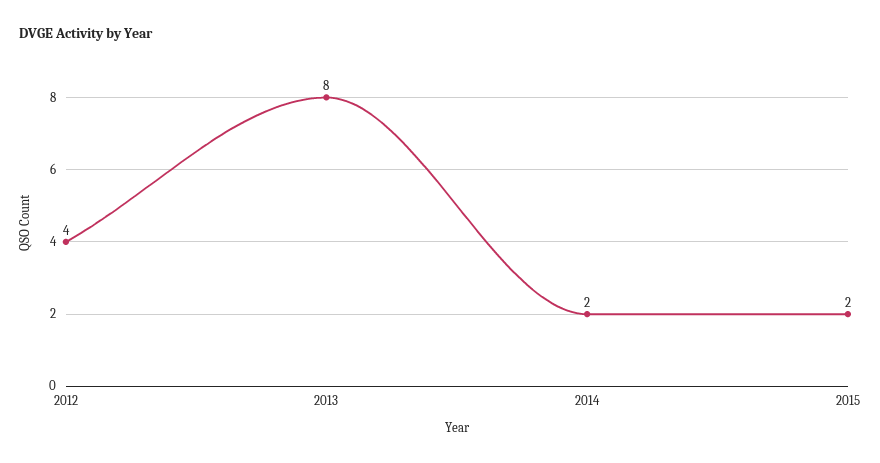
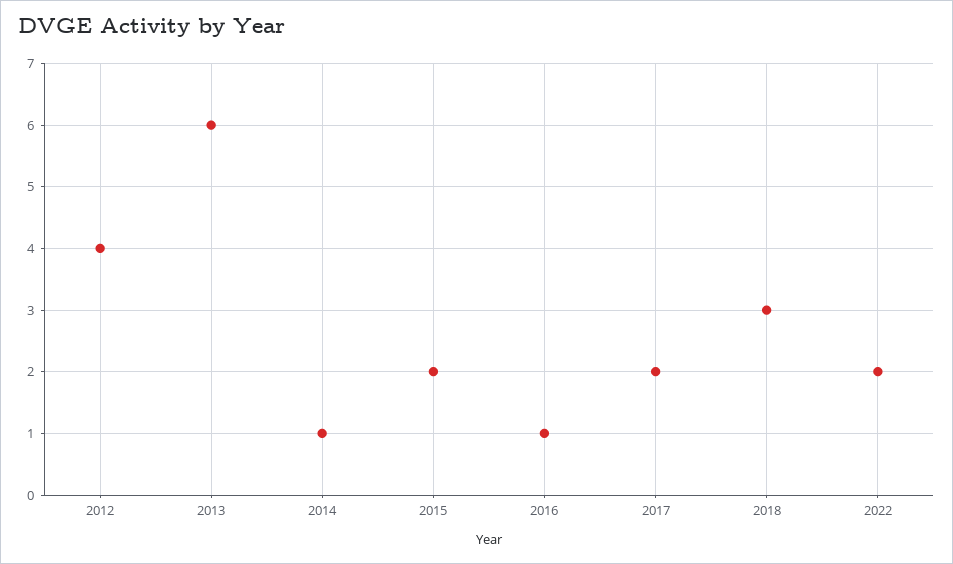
2013: 8 -> 6
2014: 2 -> 1
2016: none -> 1
2017: none -> 2
2018: none -> 3
2022: none -> 2

